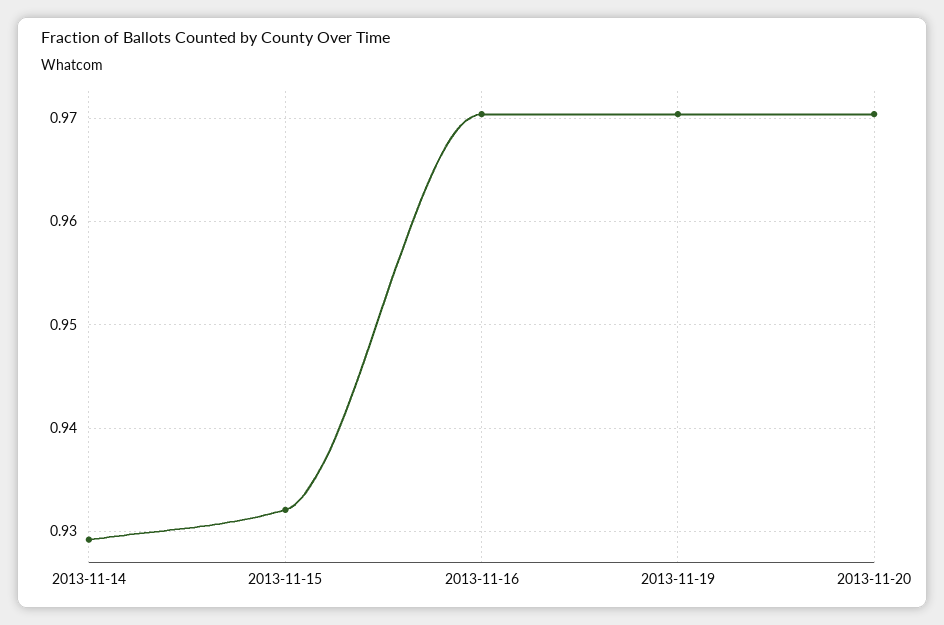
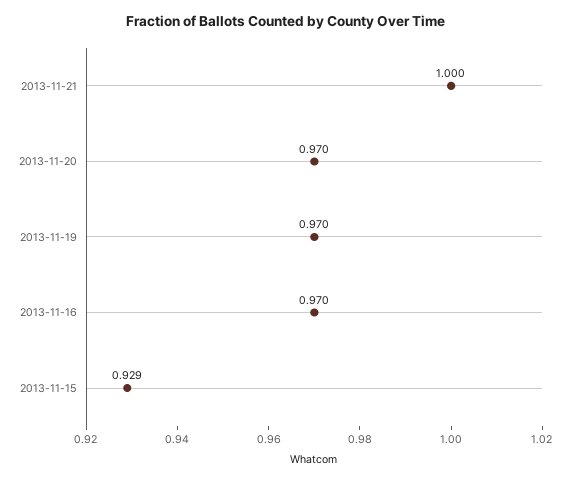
2013-11-14: 0.929 -> none
2013-11-15: 0.932 -> 0.929
2013-11-21: none -> 1

